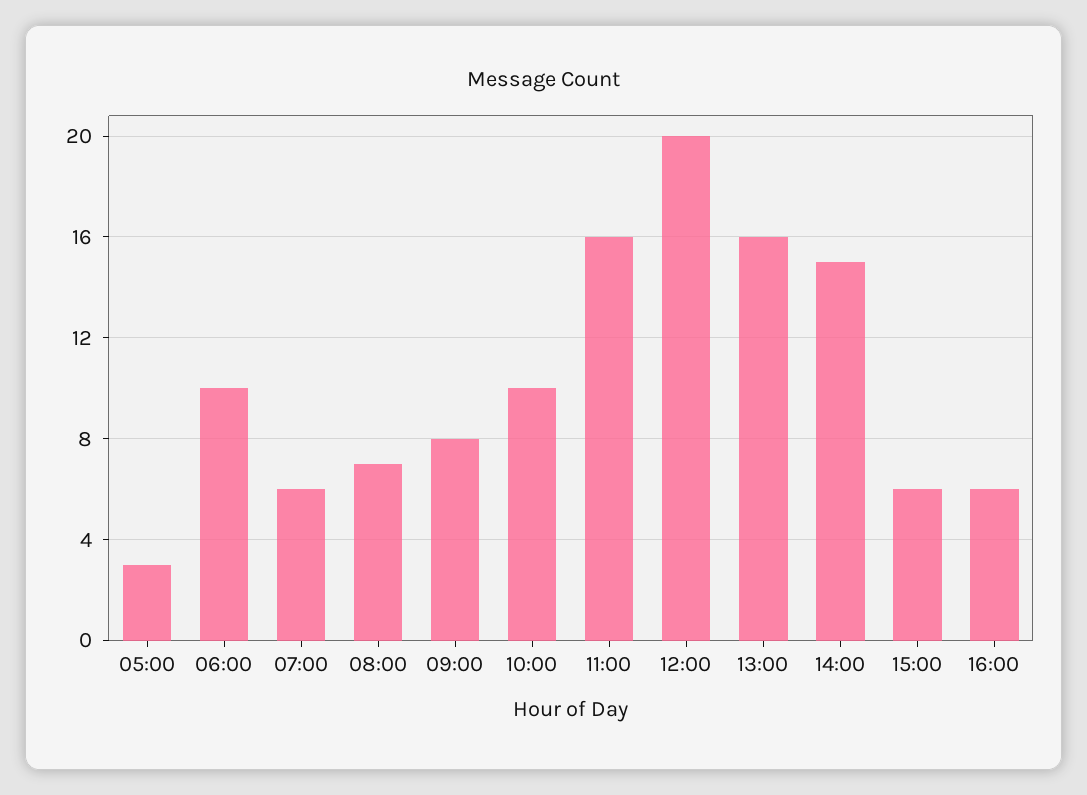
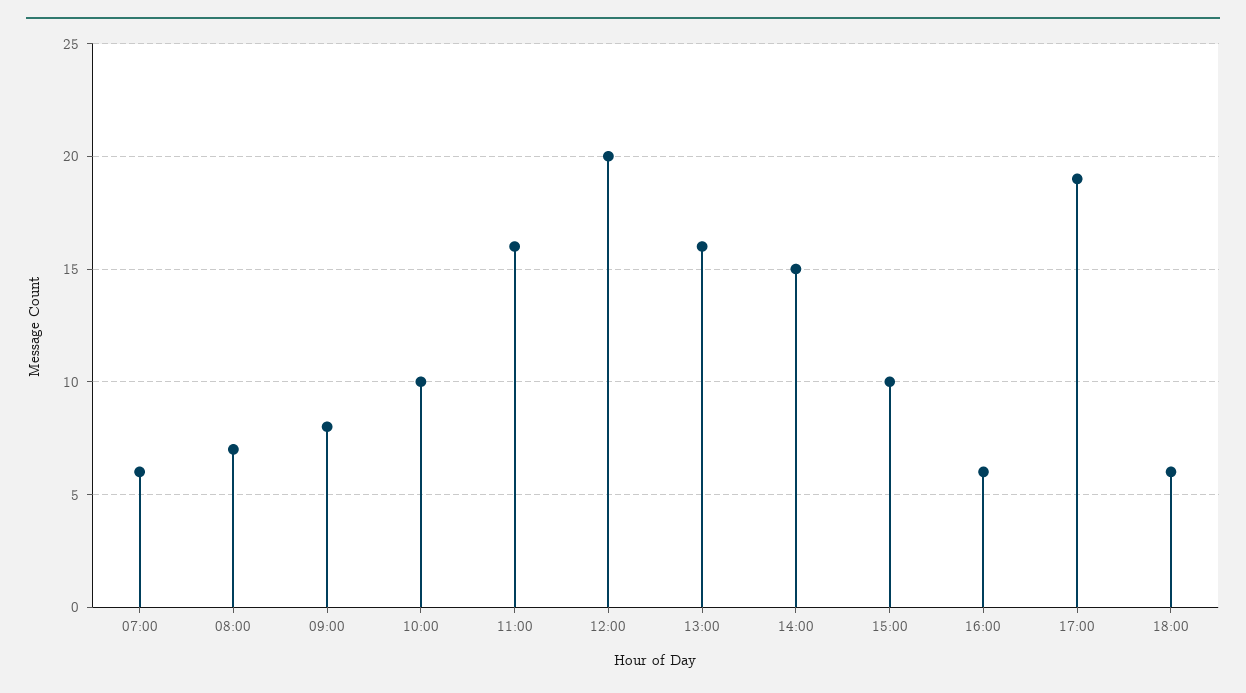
05:00: 3 -> none
06:00: 10 -> none
15:00: 6 -> 10
17:00: none -> 19
18:00: none -> 6

